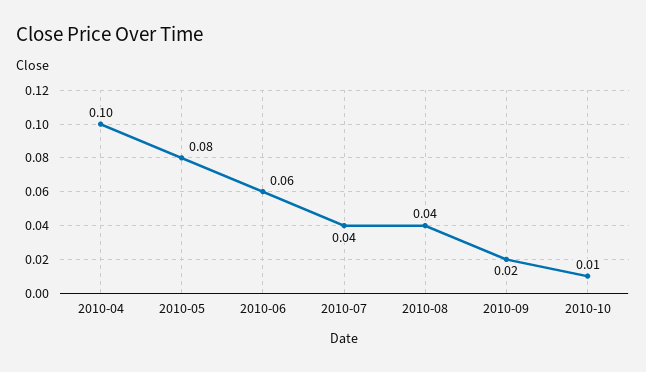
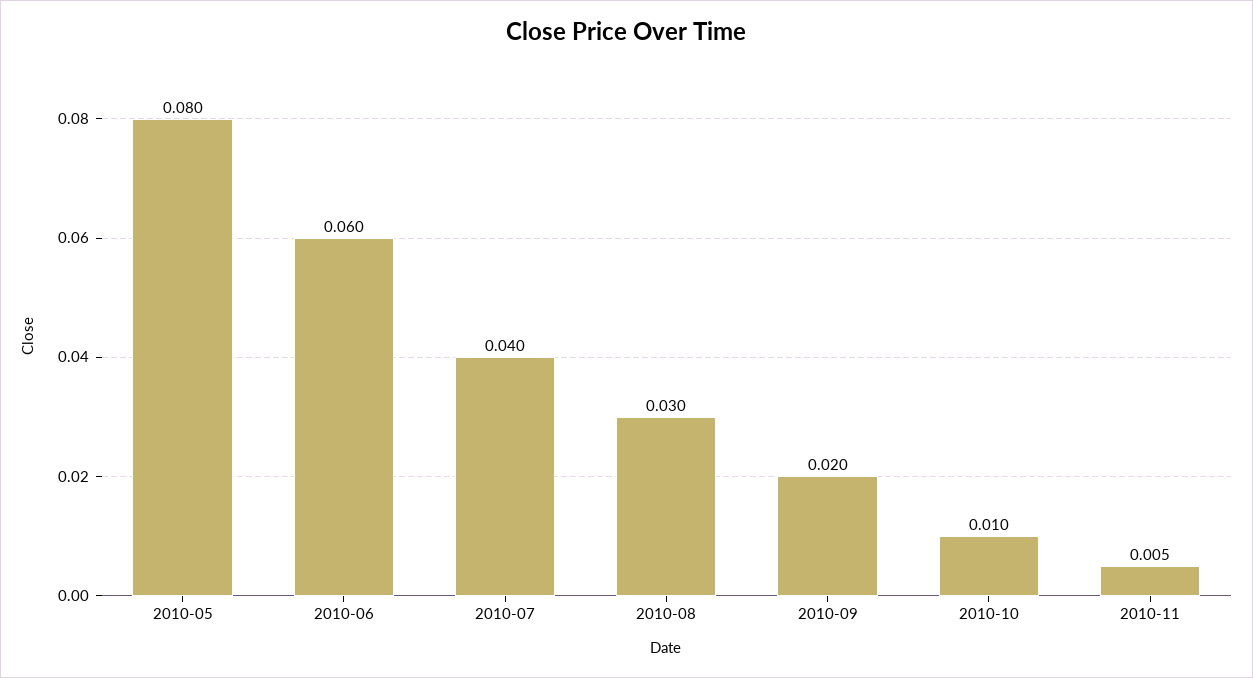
2010-04: 0.1 -> none
2010-08: 0.04 -> 0.03
2010-11: none -> 0.005

